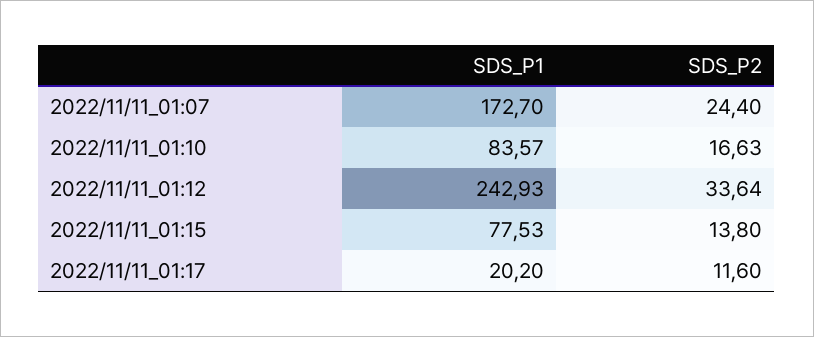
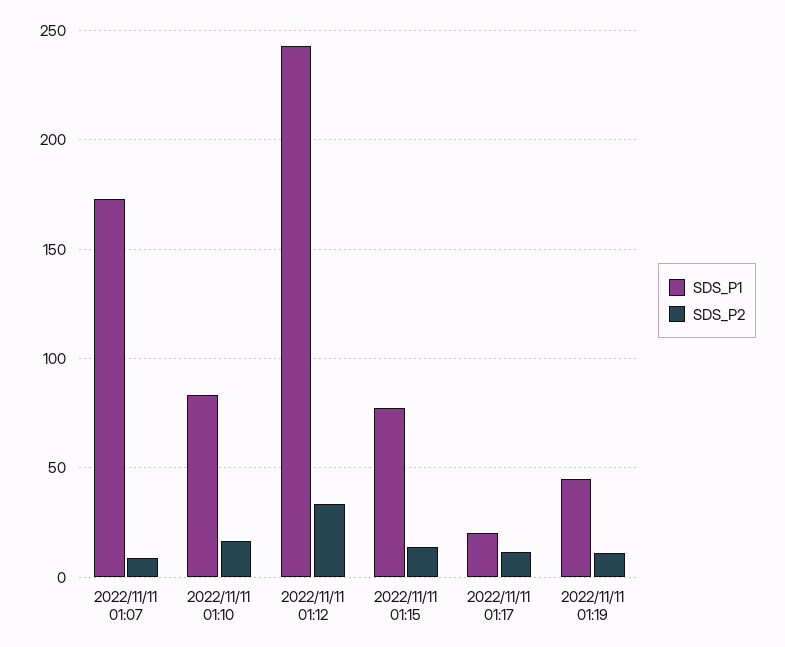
SDS_P2, 2022/11/11_01:07: 24.4 -> 10
SDS_P1, 2022/11/11 01:19: none -> 45
SDS_P2, 2022/11/11 01:19: none -> 10

